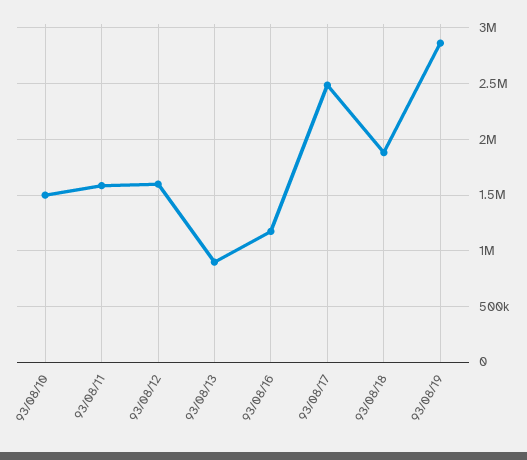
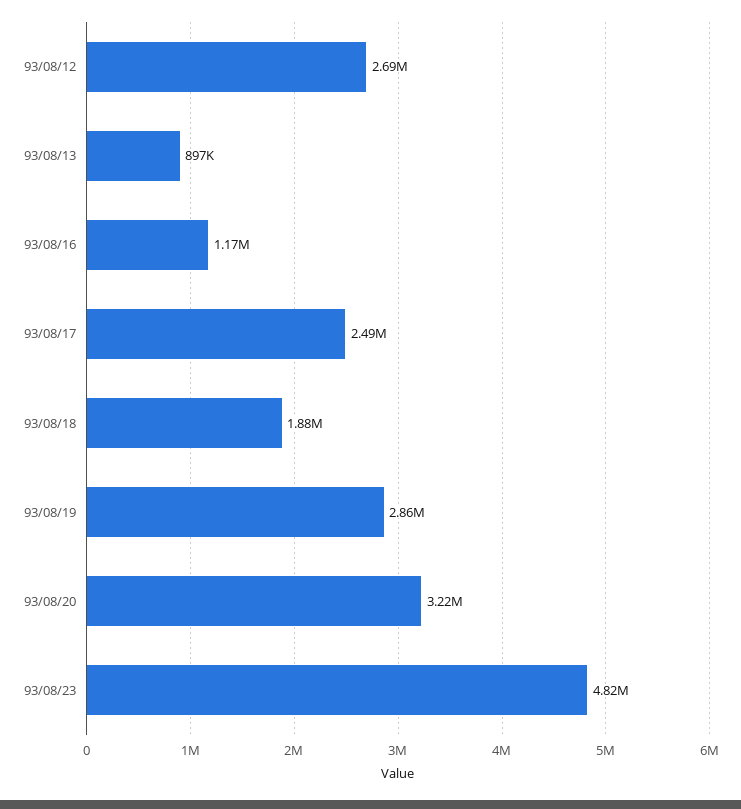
93/08/10: 1500000 -> none
93/08/11: 1600000 -> none
93/08/12: 1600000 -> 2690000
93/08/20: none -> 3220000
93/08/23: none -> 4820000

